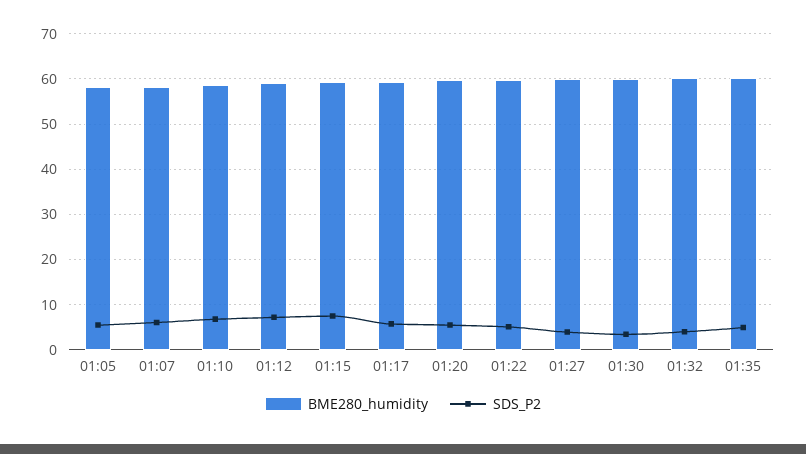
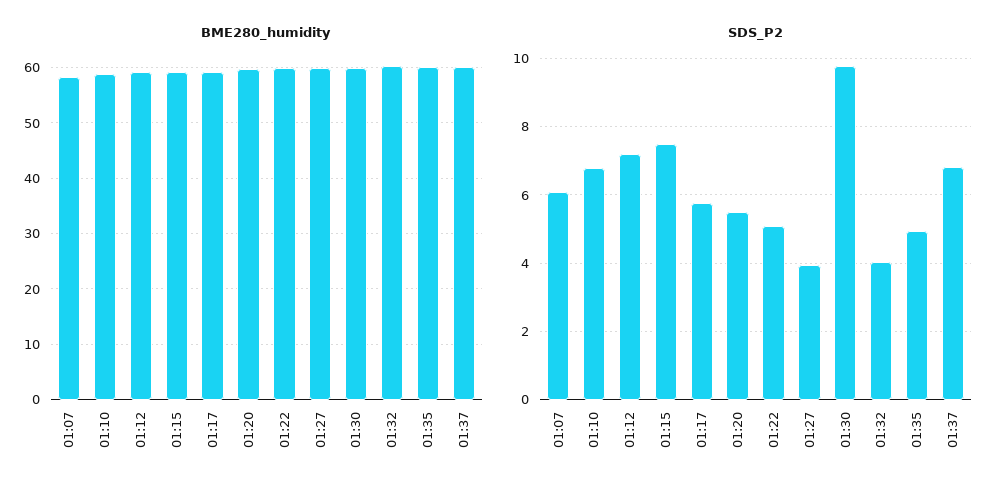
BME280_humidity, 01:05: 58 -> none
SDS_P2, 01:05: 6 -> none
SDS_P2, 01:30: 4 -> 9.8
BME280_humidity, 01:37: none -> 60
SDS_P2, 01:37: none -> 6.8

